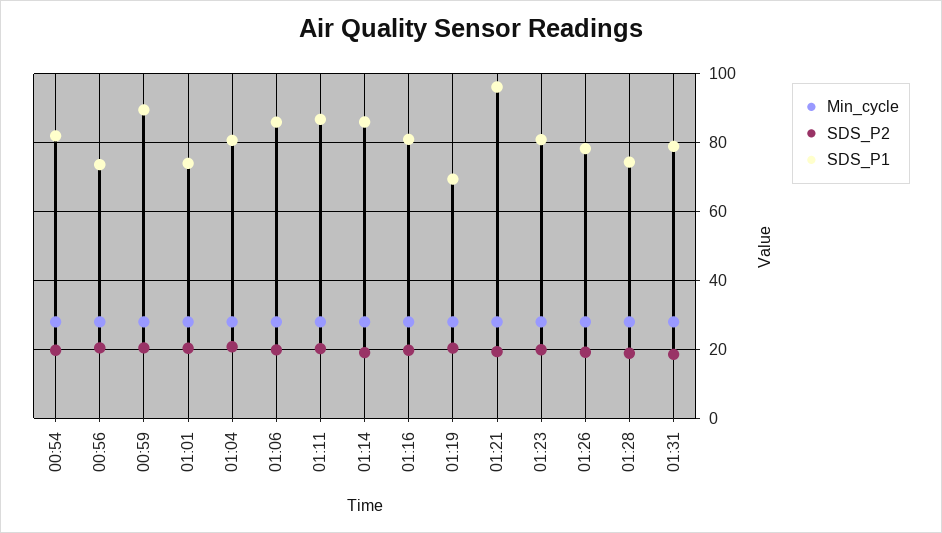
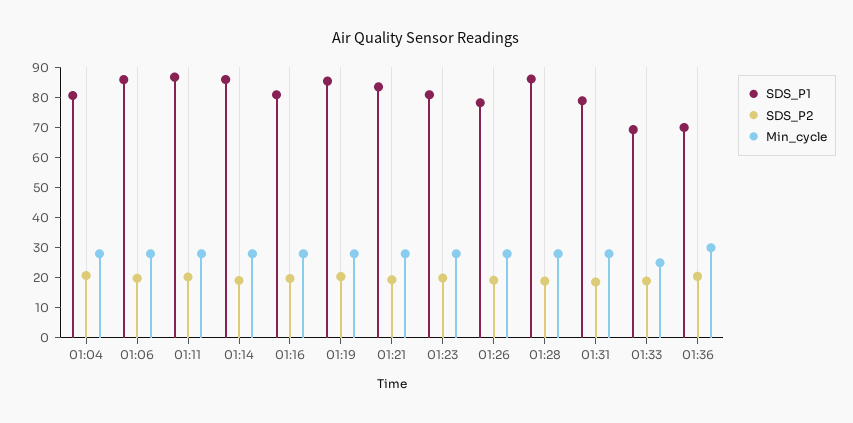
Min_cycle, 00:54: 28 -> none
SDS_P2, 00:54: 20 -> none
SDS_P1, 00:54: 82 -> none
Min_cycle, 00:56: 28 -> none
SDS_P2, 00:56: 20 -> none
SDS_P1, 00:56: 74 -> none
Min_cycle, 00:59: 28 -> none
SDS_P2, 00:59: 20 -> none
SDS_P1, 00:59: 90 -> none
Min_cycle, 01:01: 28 -> none
SDS_P2, 01:01: 20 -> none
SDS_P1, 01:01: 74 -> none
SDS_P1, 01:19: 70 -> 85
SDS_P1, 01:21: 96 -> 85
SDS_P1, 01:28: 74 -> 85
SDS_P1, 01:33: none -> 70
SDS_P2, 01:33: none -> 20
Min_cycle, 01:33: none -> 25
SDS_P1, 01:36: none -> 70
SDS_P2, 01:36: none -> 20
Min_cycle, 01:36: none -> 30

